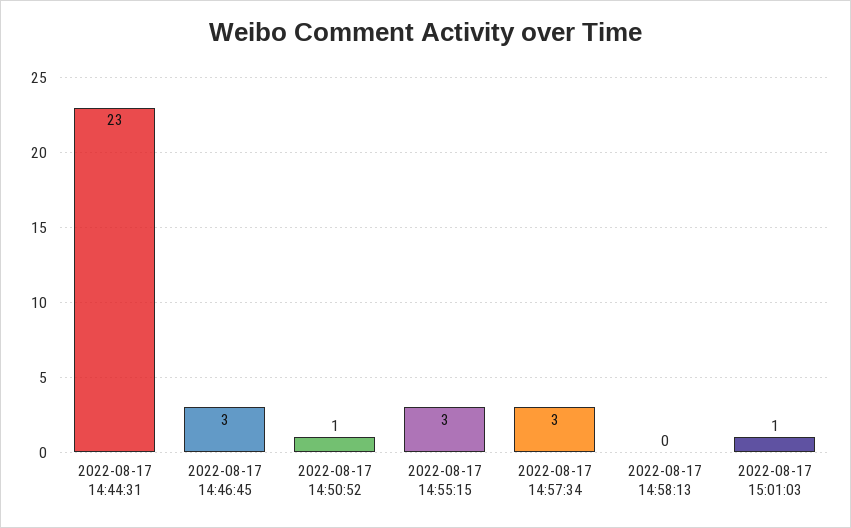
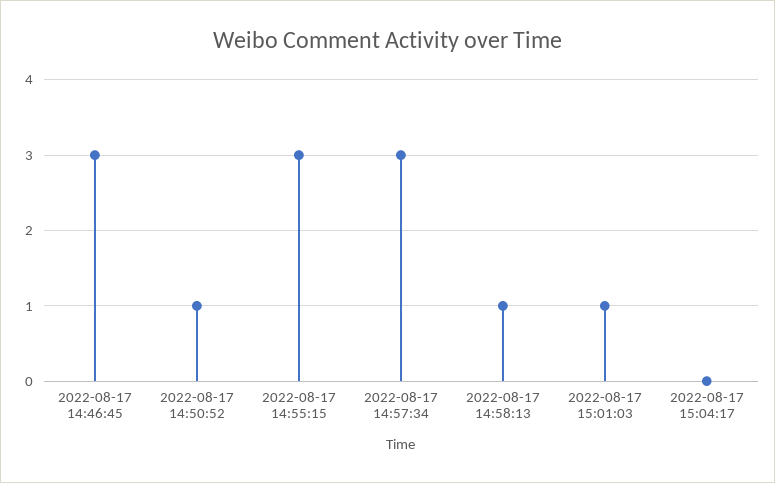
2022-08-17 14:44:31: 23 -> none
2022-08-17 14:58:13: 0 -> 1
2022-08-17 15:04:17: none -> 0

